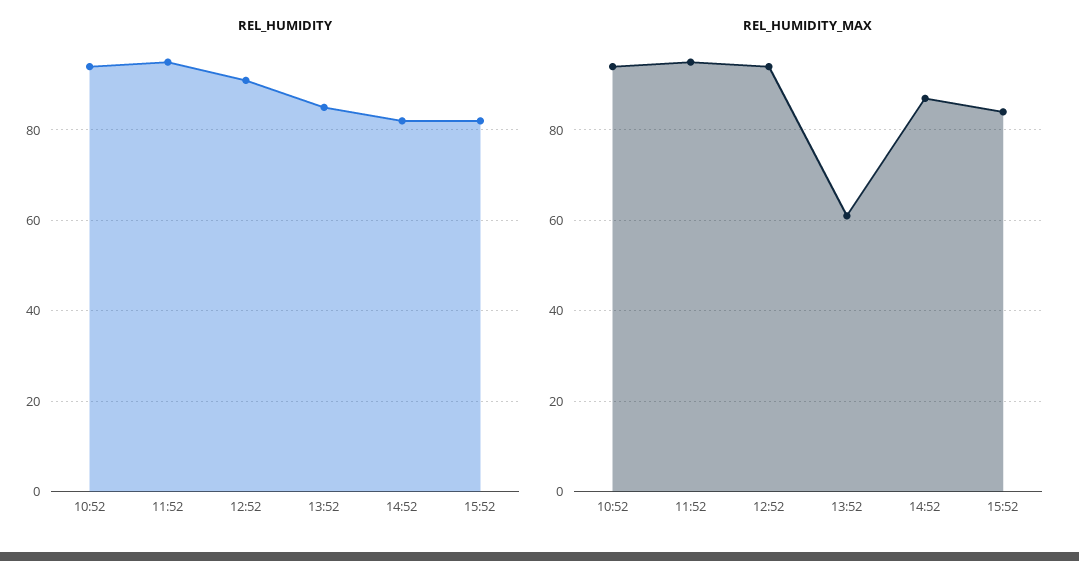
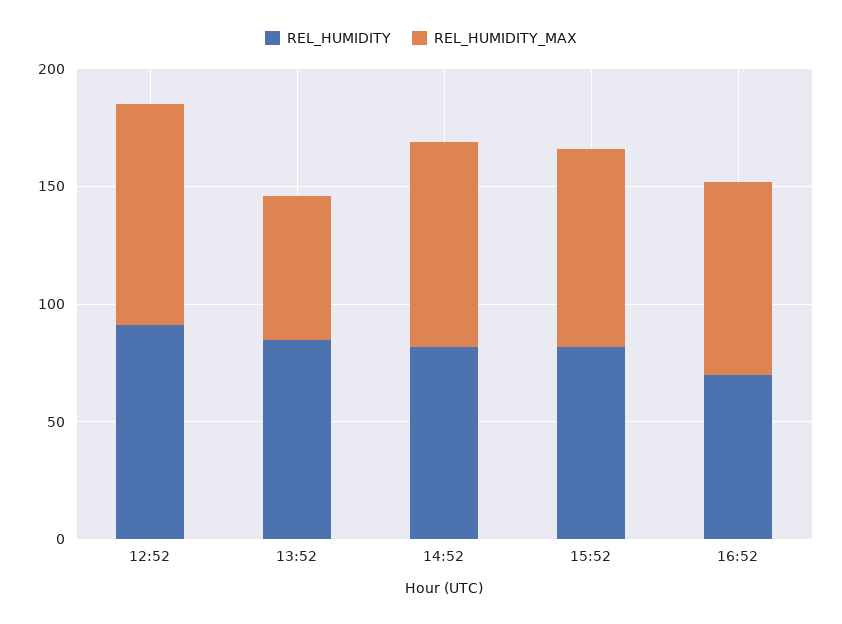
REL_HUMIDITY, 10:52: 95 -> none
REL_HUMIDITY, 11:52: 95 -> none
REL_HUMIDITY_MAX, 10:52: 95 -> none
REL_HUMIDITY_MAX, 11:52: 95 -> none
REL_HUMIDITY, 16:52: none -> 70
REL_HUMIDITY_MAX, 16:52: none -> 80

